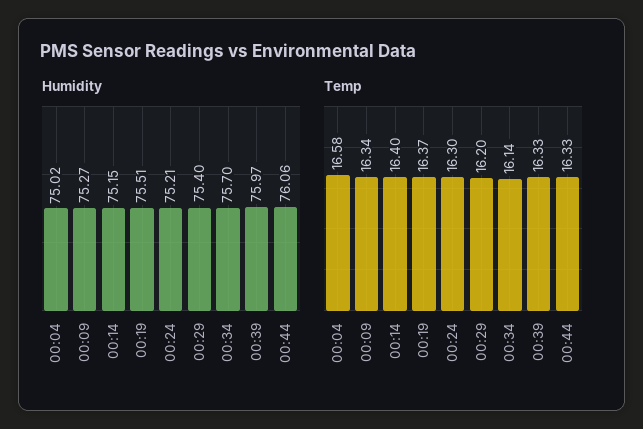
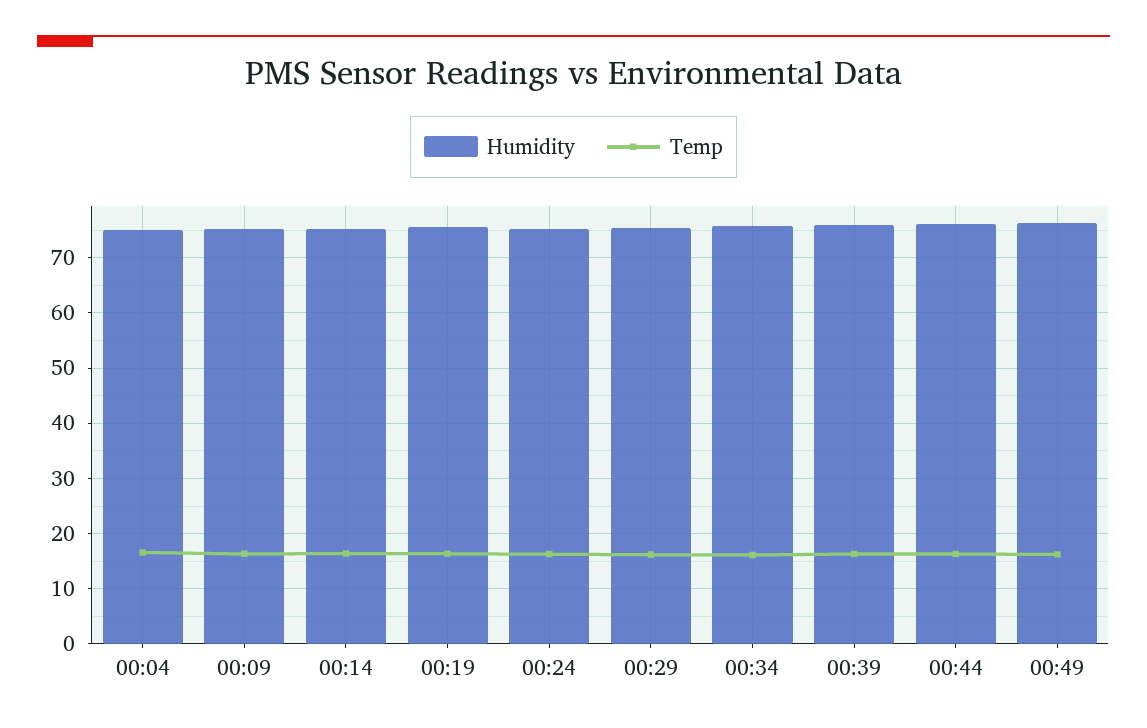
Humidity, 00:49: none -> 76
Temp, 00:49: none -> 16

